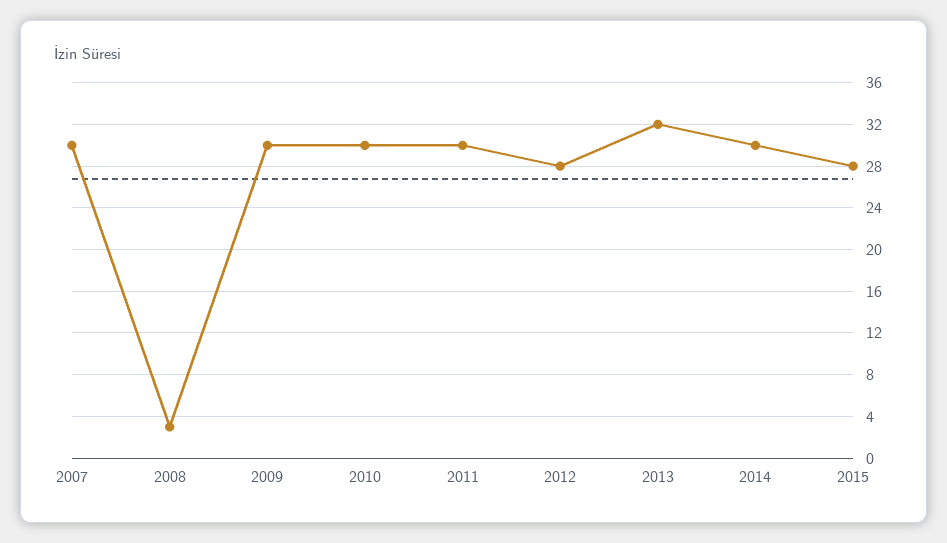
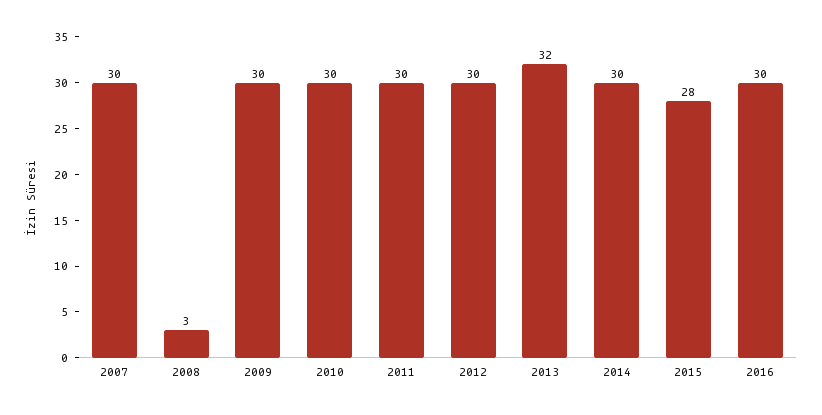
2012: 28 -> 30
2016: none -> 30

